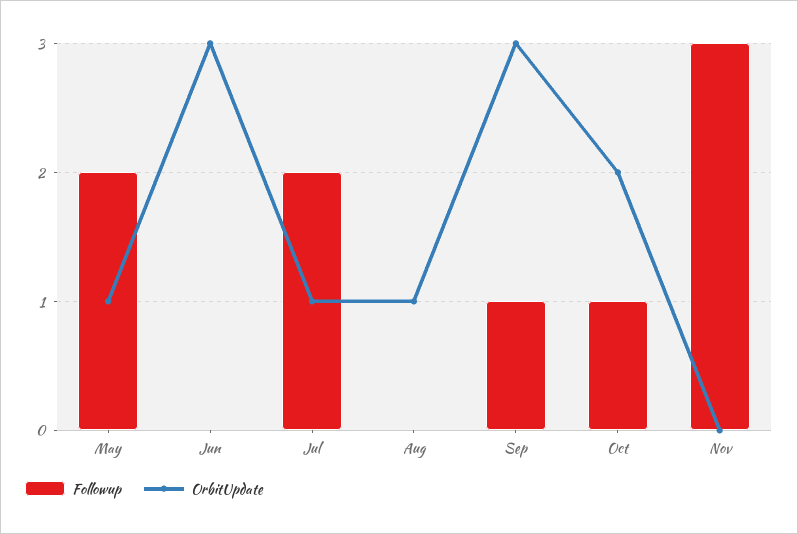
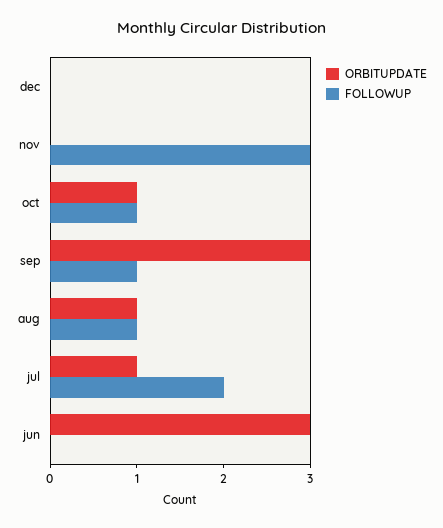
Followup, May: 2 -> none
OrbitUpdate, May: 1 -> none
Followup, Aug: 0 -> 1
OrbitUpdate, Oct: 2 -> 1
OrbitUpdate, dec: none -> 0
Followup, dec: none -> 0

